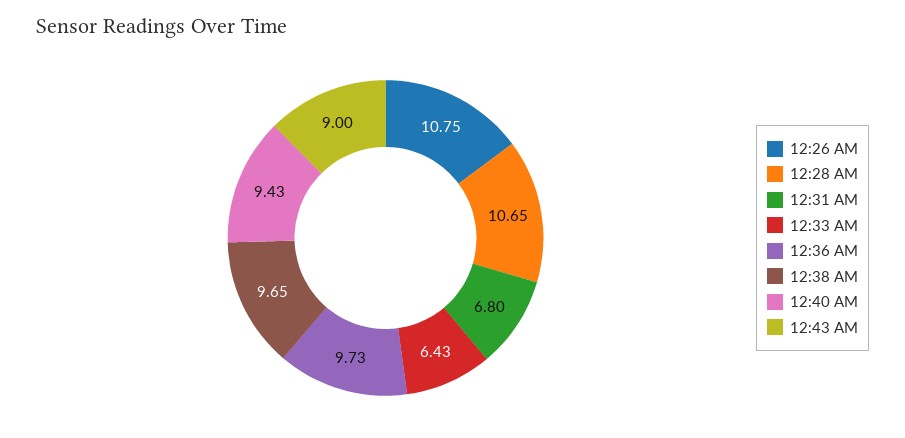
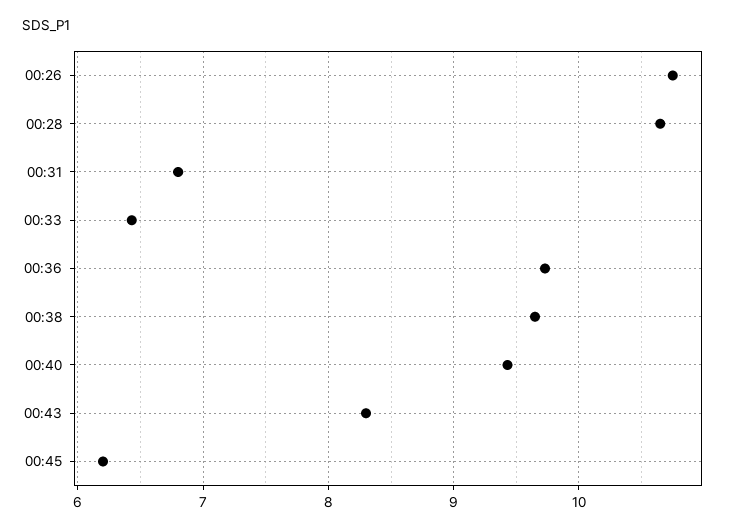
12:43 AM: 9 -> 8.3
00:45: none -> 6.2

